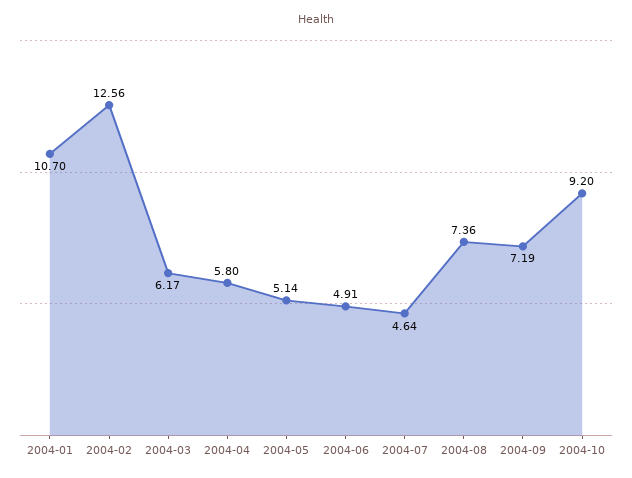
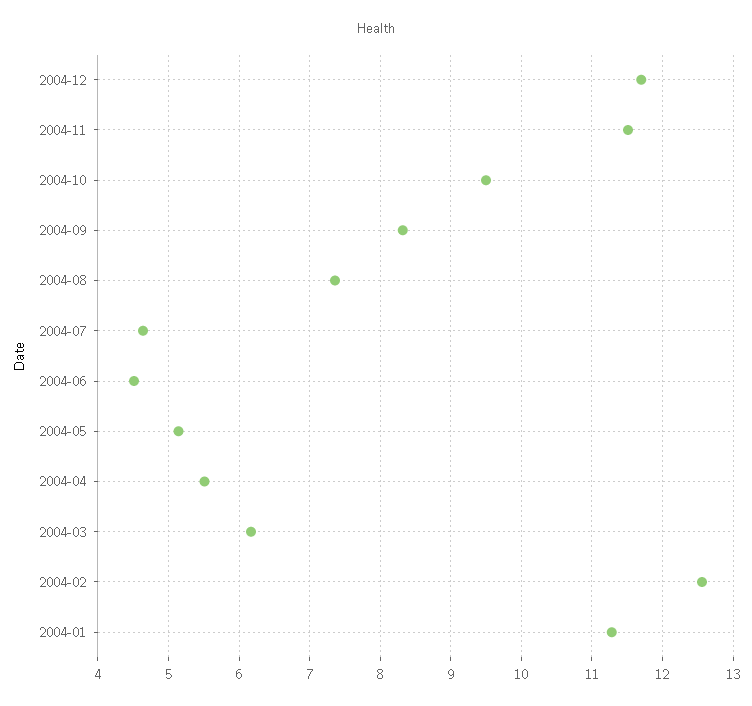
2004-01: 10.7 -> 11.3
2004-04: 5.8 -> 5.5
2004-06: 4.91 -> 4.5
2004-09: 7.19 -> 8.3
2004-10: 9.2 -> 9.5
2004-12: none -> 11.7
2004-11: none -> 11.5

